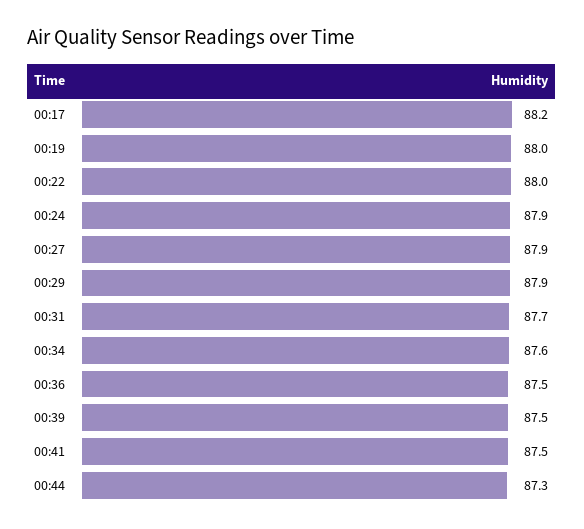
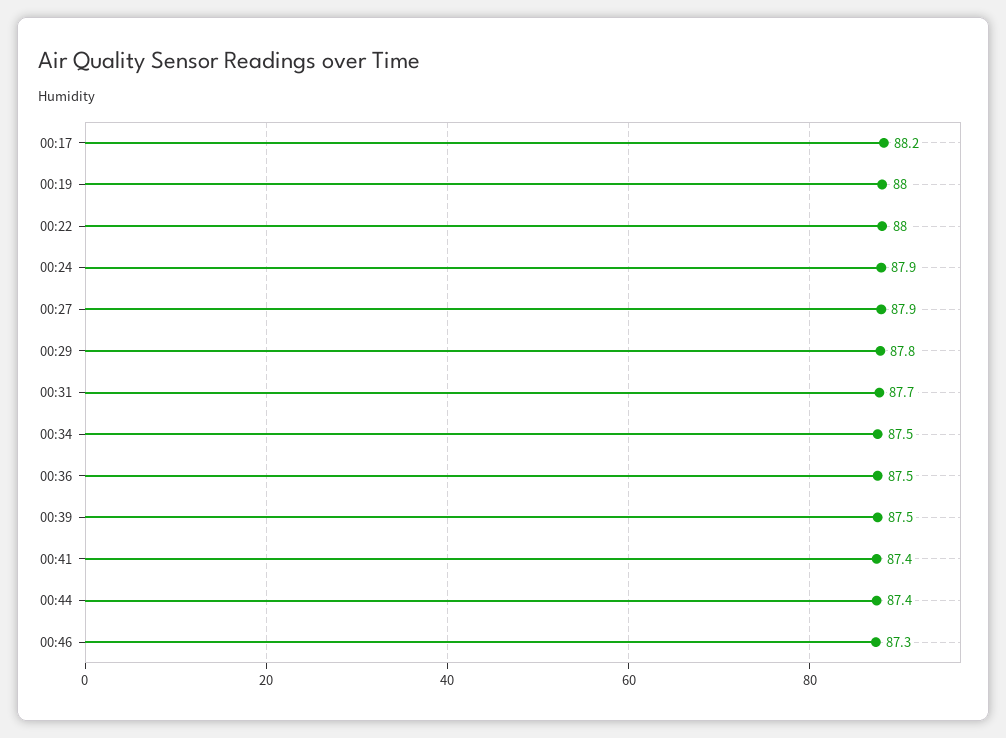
00:29: 87.9 -> 87.8
00:34: 87.6 -> 87.5
00:41: 87.5 -> 87.4
00:44: 87.3 -> 87.4
00:46: none -> 87.3

